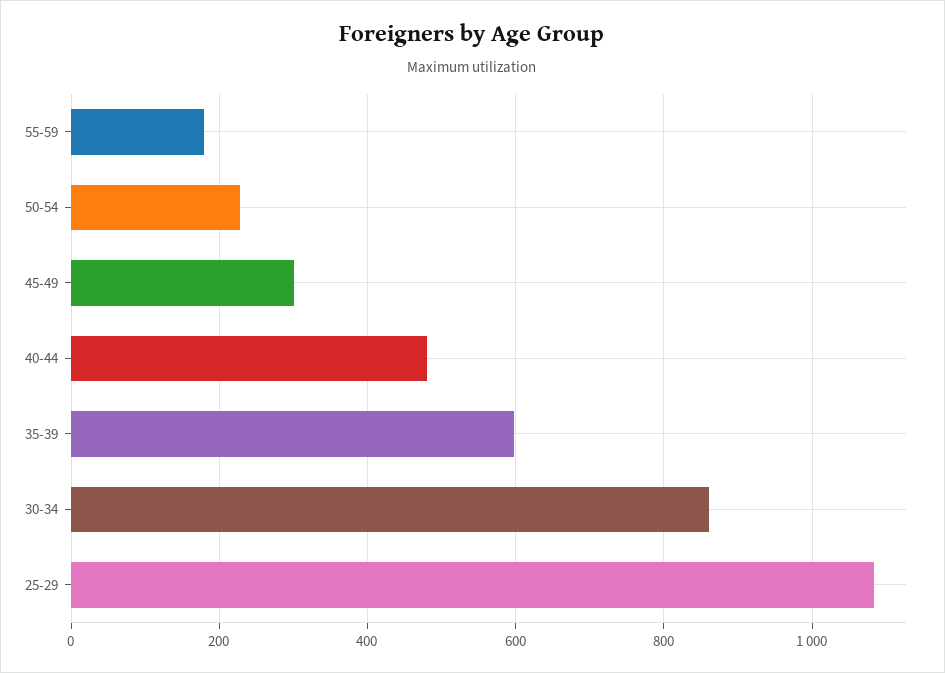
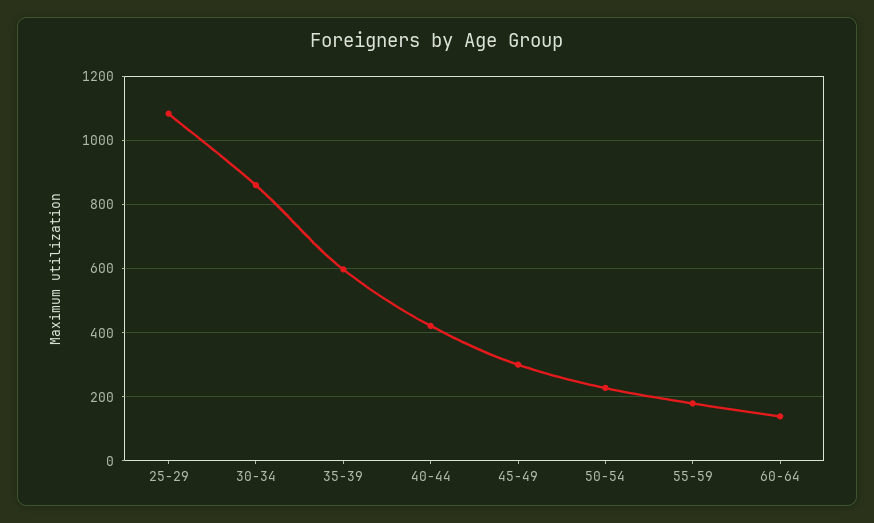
40-44: 480 -> 420
60-64: none -> 140

